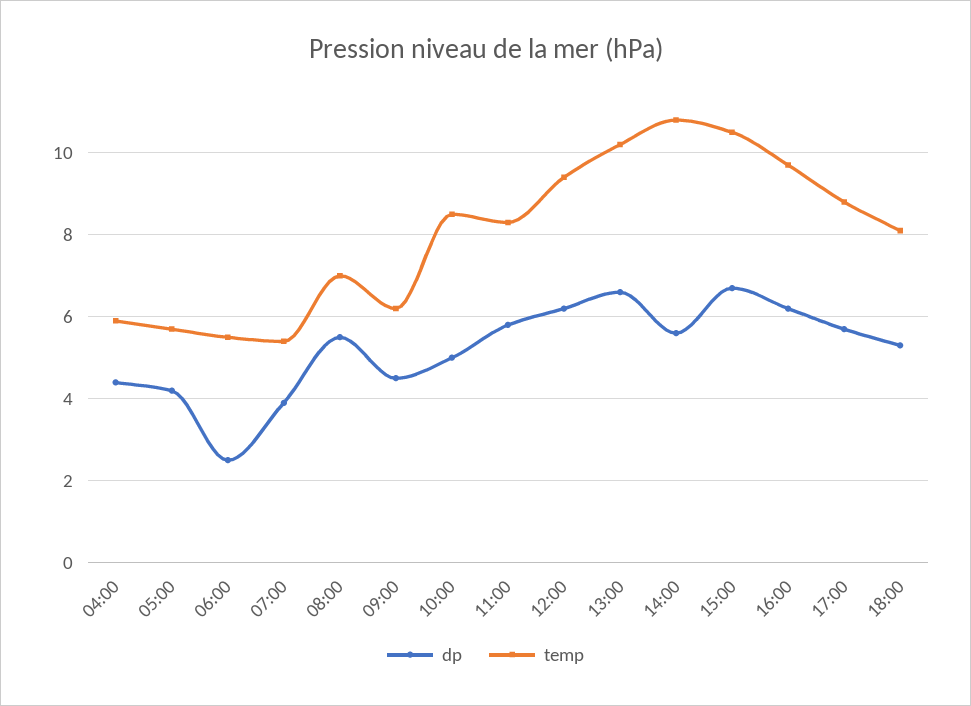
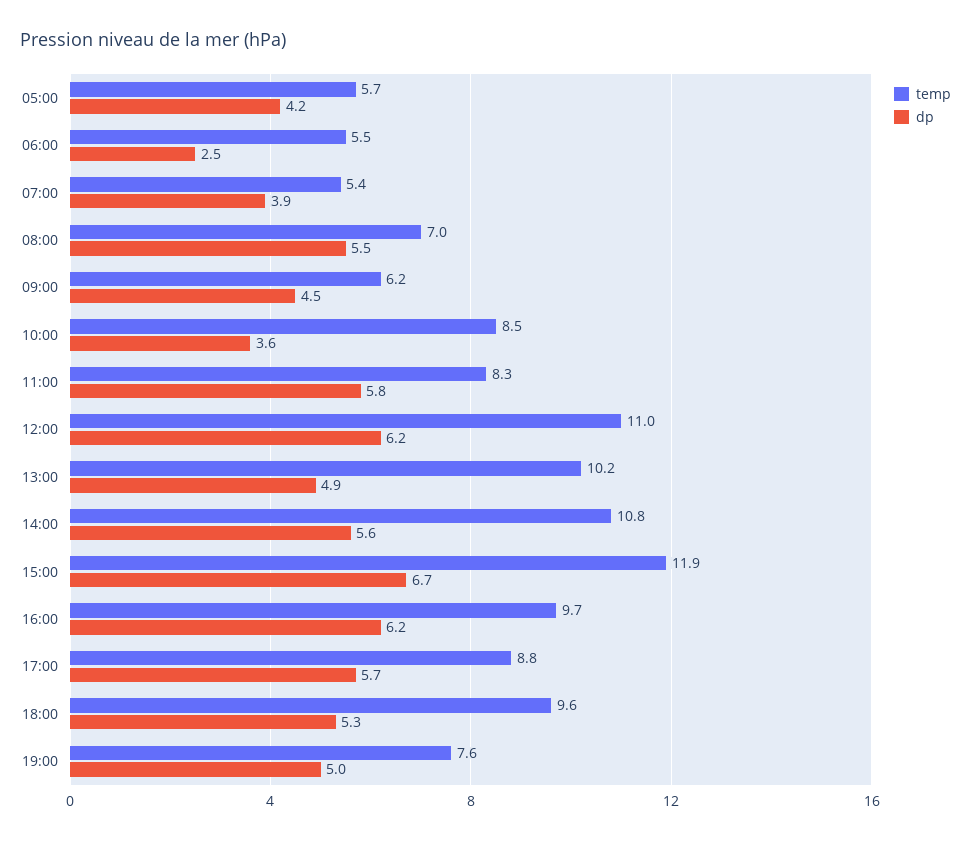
dp, 04:00: 4.5 -> none
temp, 04:00: 6 -> none
dp, 10:00: 5 -> 3.6
temp, 12:00: 9.5 -> 11
dp, 13:00: 6.5 -> 4.9
temp, 15:00: 10.5 -> 11.9
temp, 18:00: 8 -> 9.6
temp, 19:00: none -> 7.6
dp, 19:00: none -> 5

